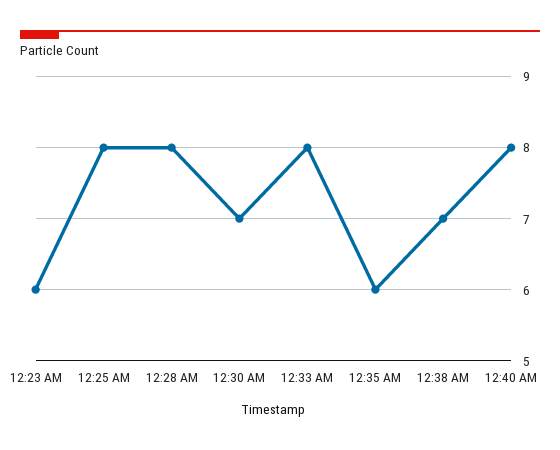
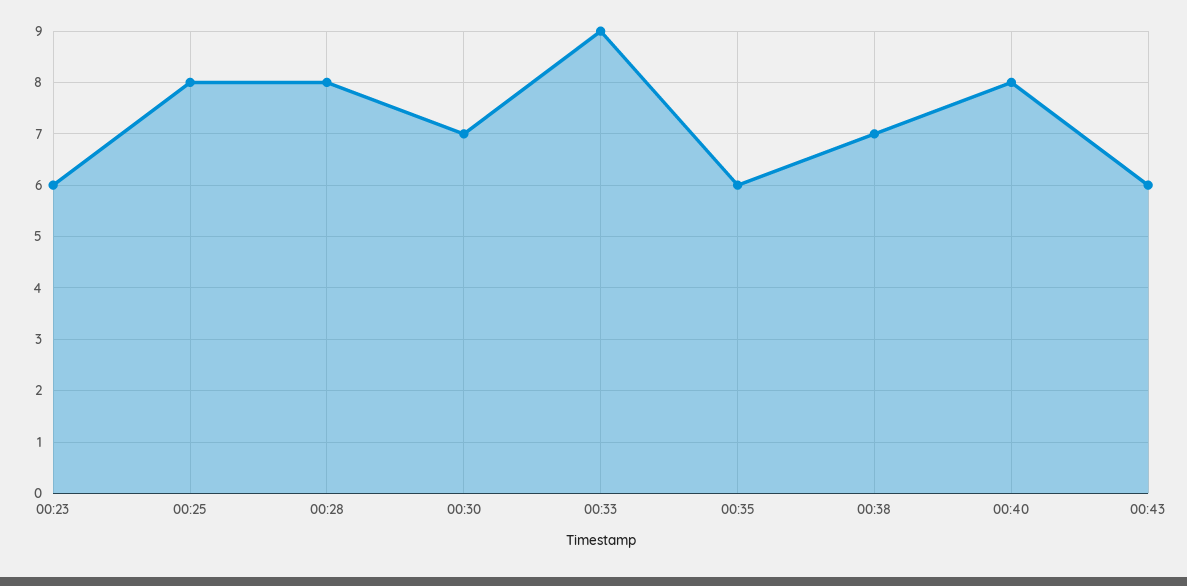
12:33 AM: 8 -> 9
00:43: none -> 6

